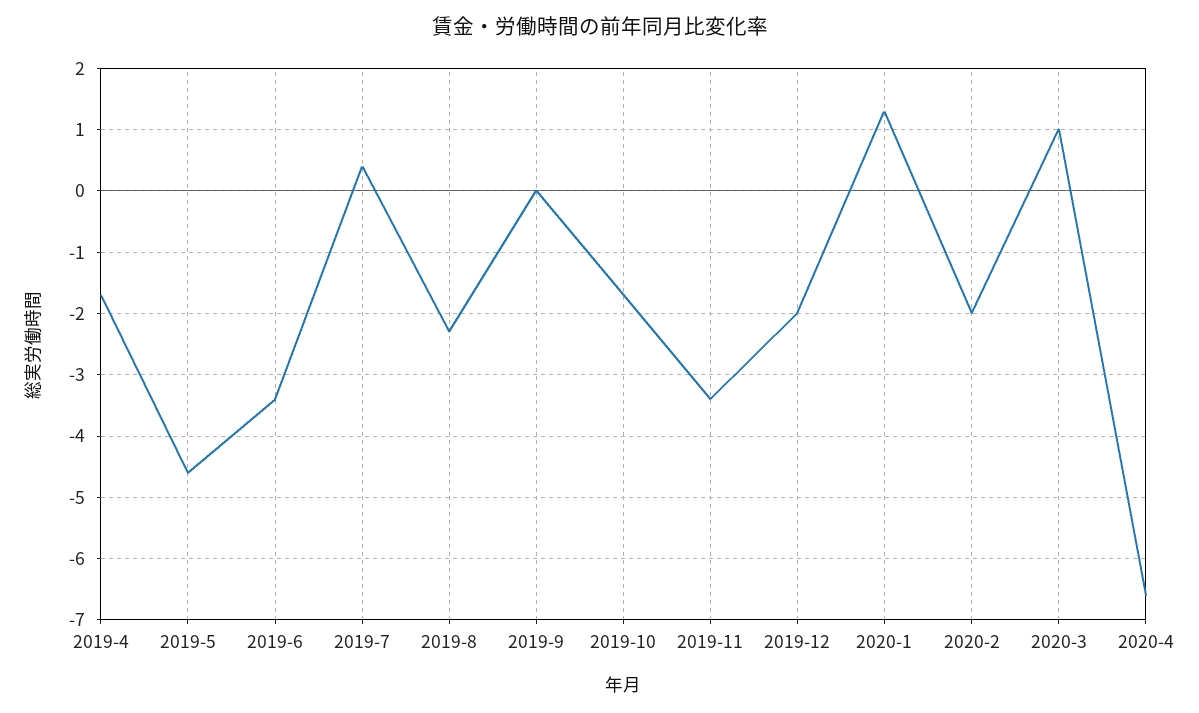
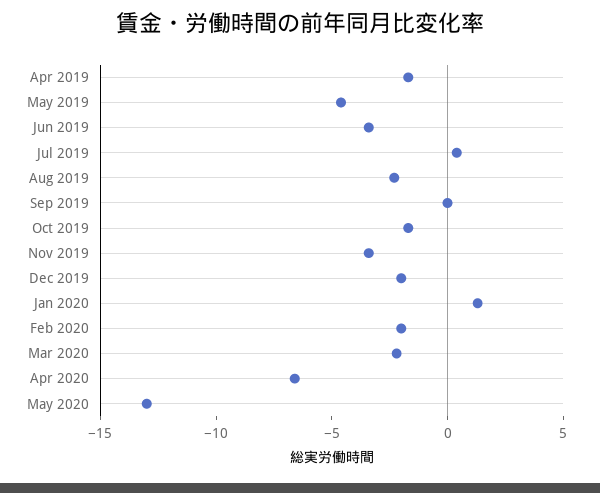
2020-3: 1 -> -2
May 2020: none -> -13

